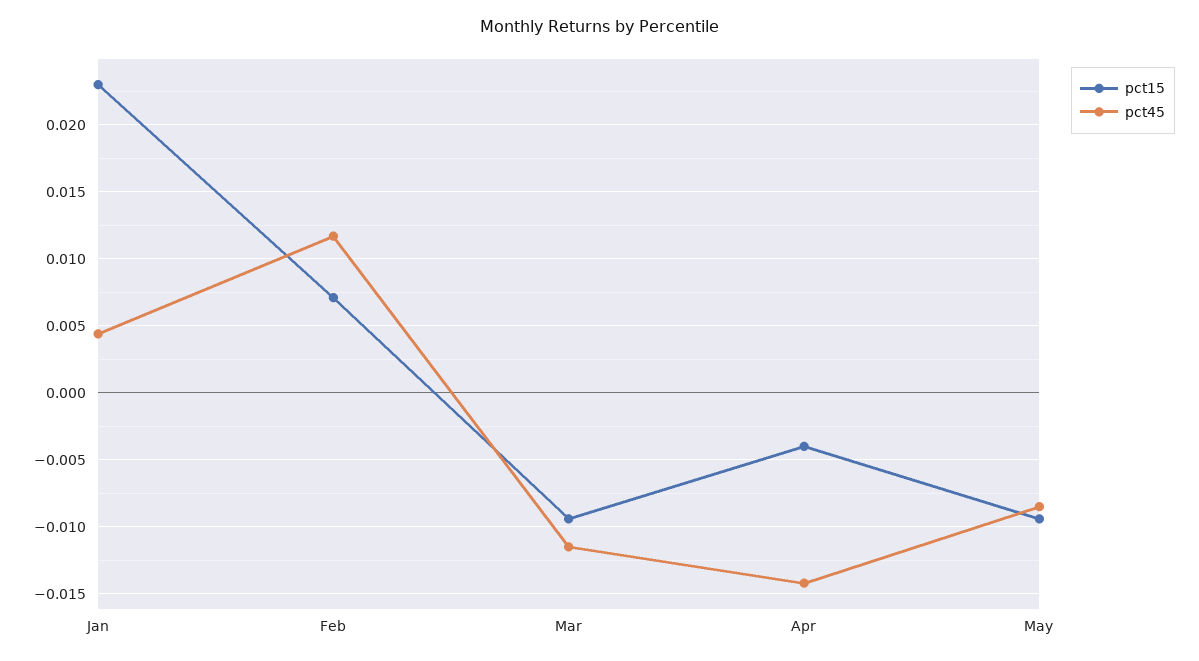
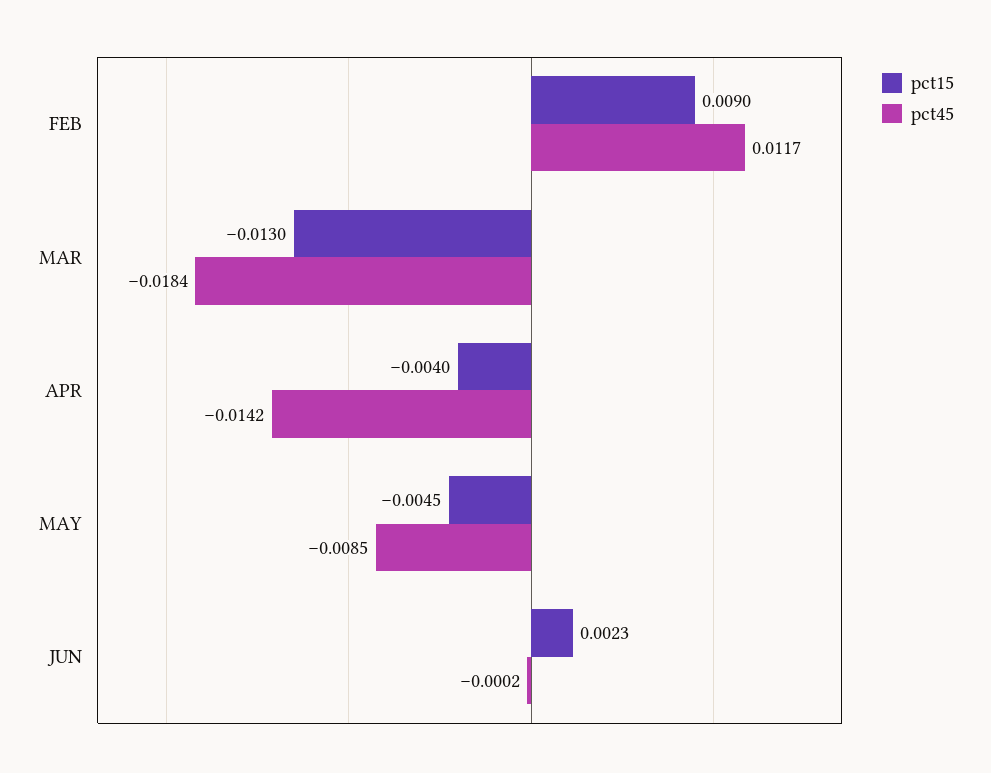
pct15, Jan: 0.023 -> none
pct45, Jan: 0.0045 -> none
pct15, Feb: 0.007 -> 0.009
pct15, Mar: -0.0095 -> -0.013
pct45, Mar: -0.0115 -> -0.0184
pct15, May: -0.0095 -> -0.0045
pct15, JUN: none -> 0.0023
pct45, JUN: none -> -0.0002

